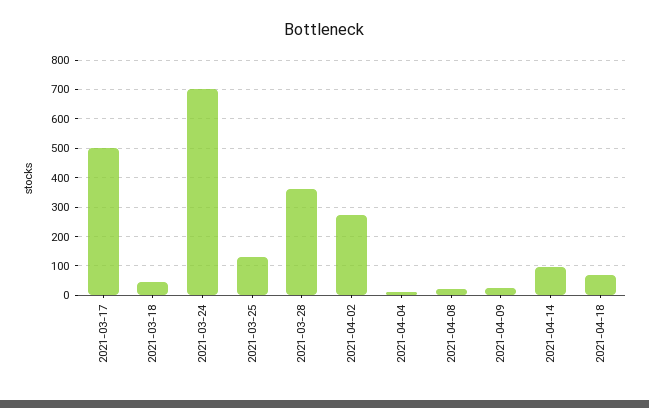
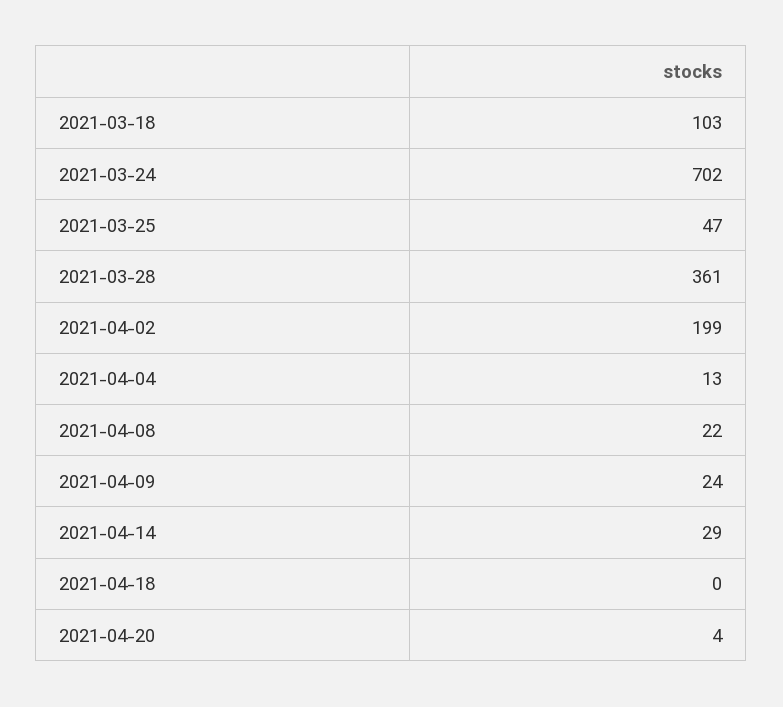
2021-03-17: 500 -> none
2021-03-18: 50 -> 103
2021-03-25: 125 -> 47
2021-04-02: 275 -> 199
2021-04-14: 100 -> 29
2021-04-18: 75 -> 0
2021-04-20: none -> 4

